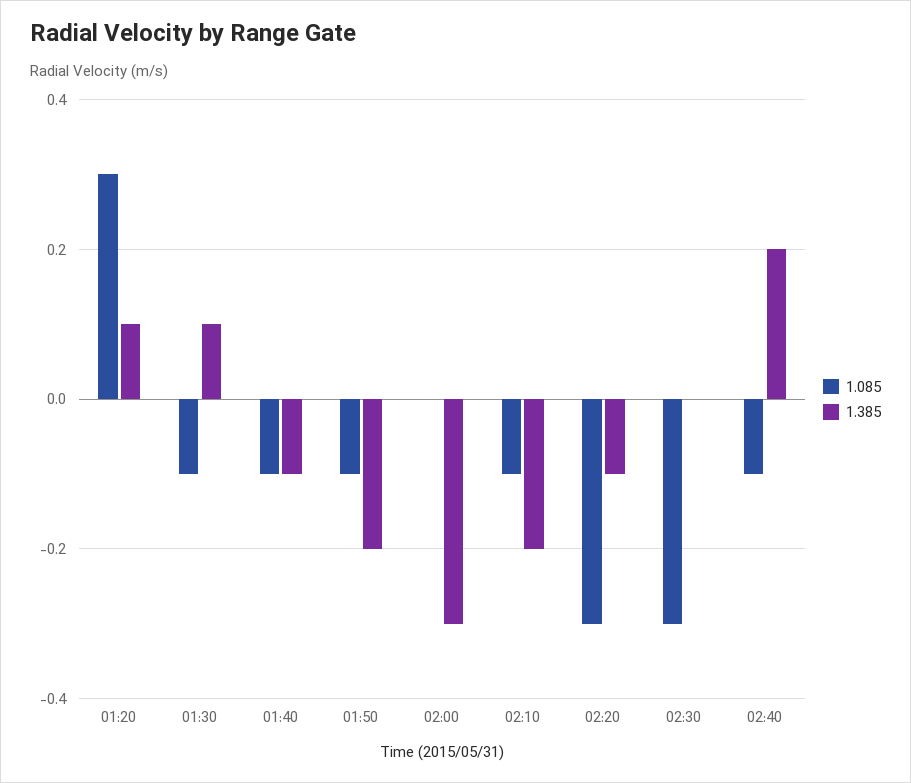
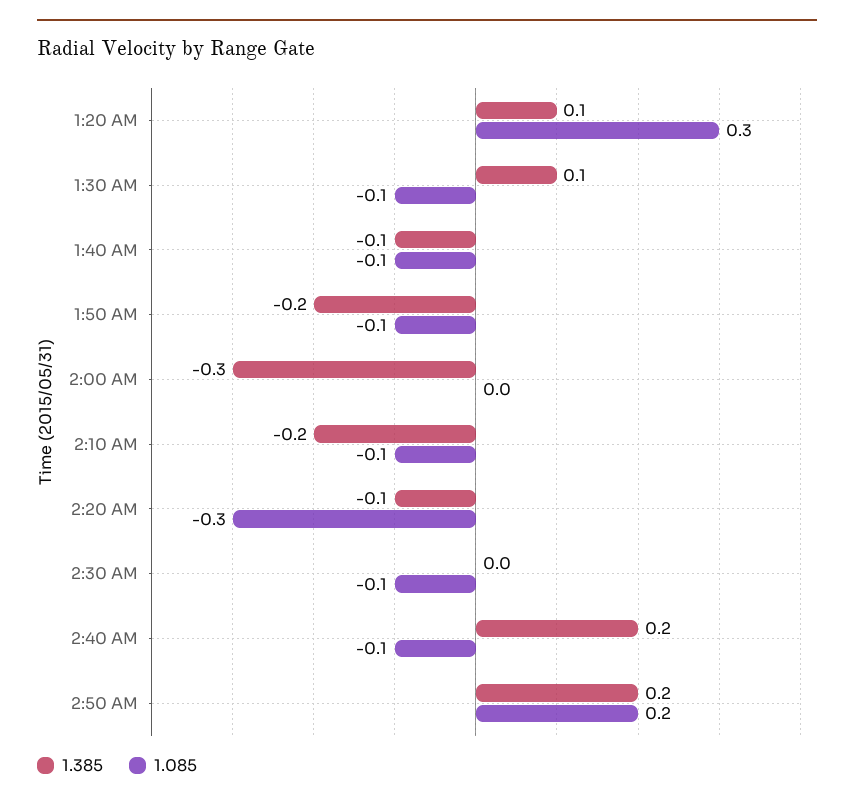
1.085, 02:30: -0.3 -> -0.1
1.385, 2:50 AM: none -> 0.2
1.085, 2:50 AM: none -> 0.2

